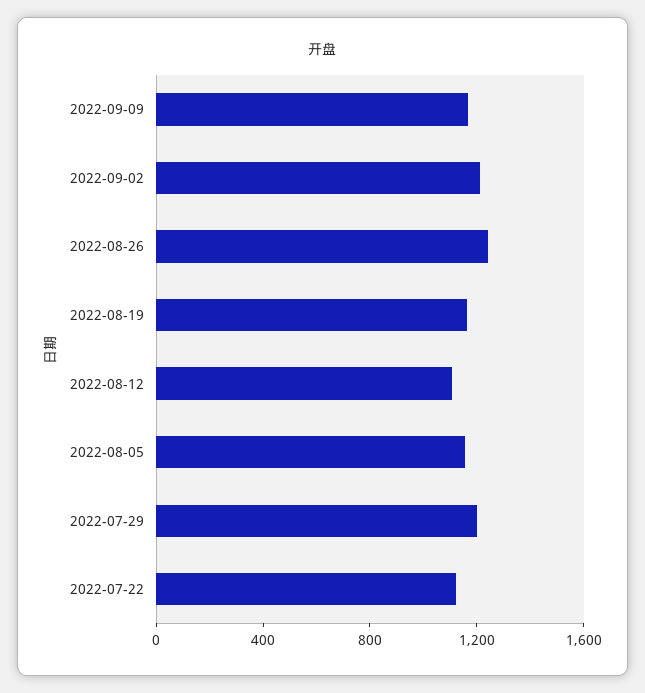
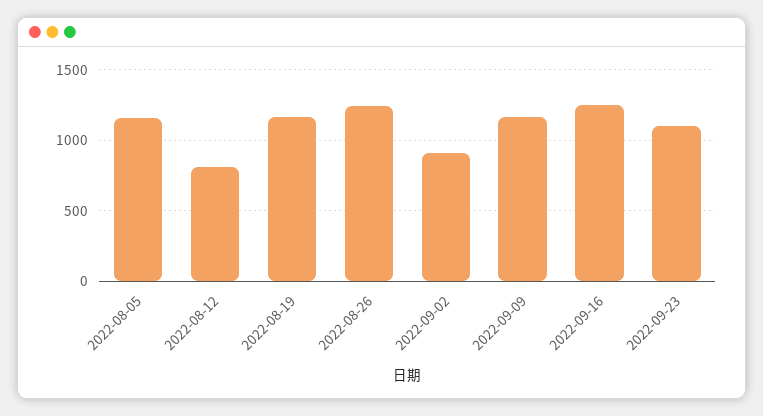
2022-09-02: 1200 -> 900
2022-08-12: 1100 -> 800
2022-07-29: 1200 -> none
2022-07-22: 1100 -> none
2022-09-16: none -> 1250
2022-09-23: none -> 1100

